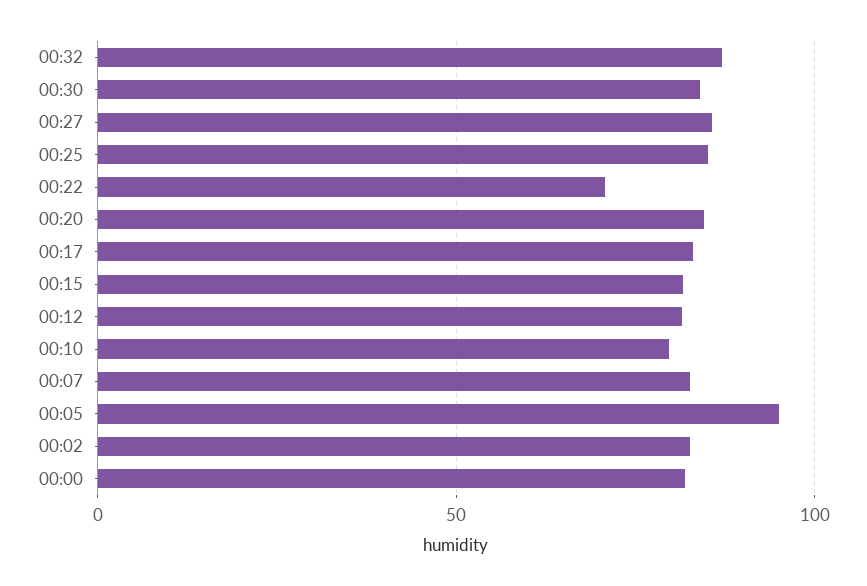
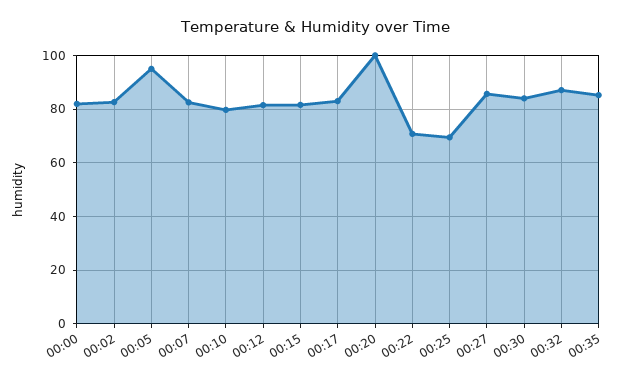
00:25: 85 -> 70
00:20: 85 -> 100
00:35: none -> 85

